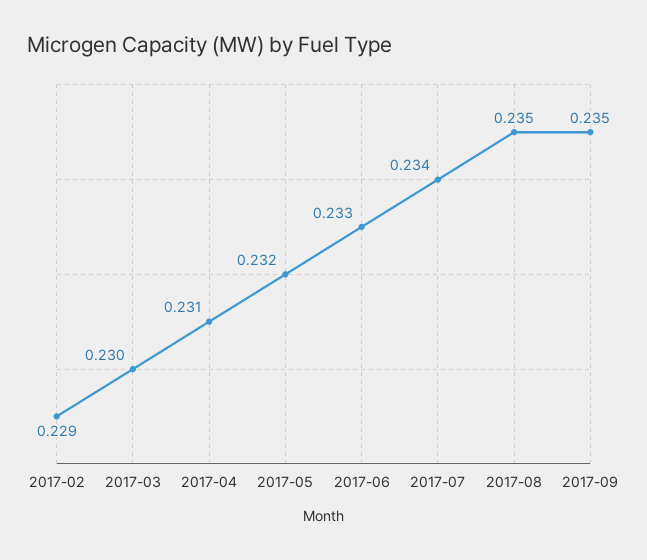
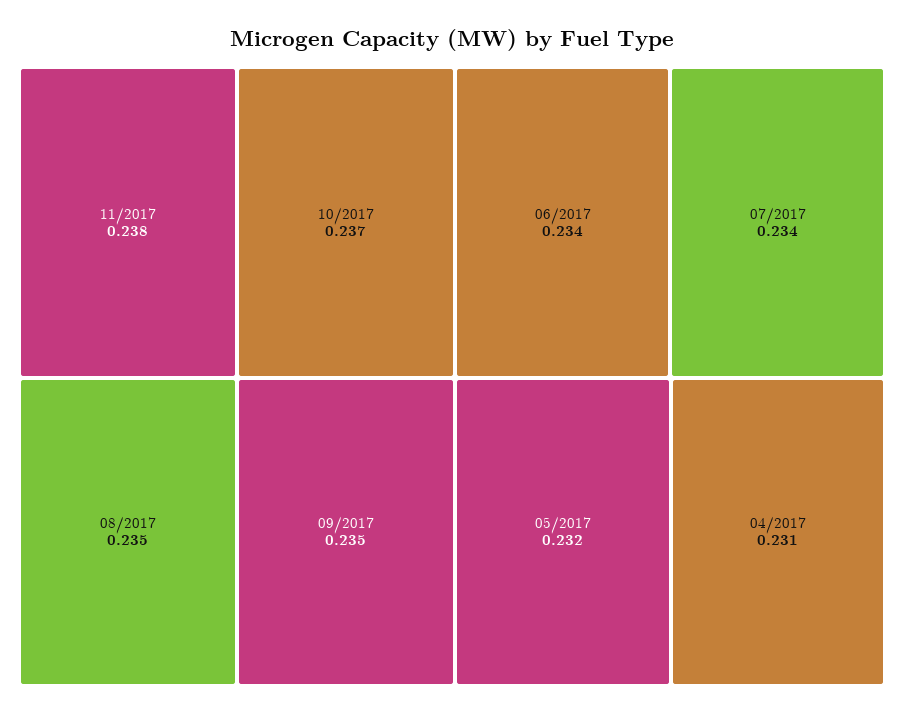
2017-02: 0.229 -> none
2017-03: 0.23 -> none
2017-06: 0.233 -> 0.234
11/2017: none -> 0.238
10/2017: none -> 0.237

